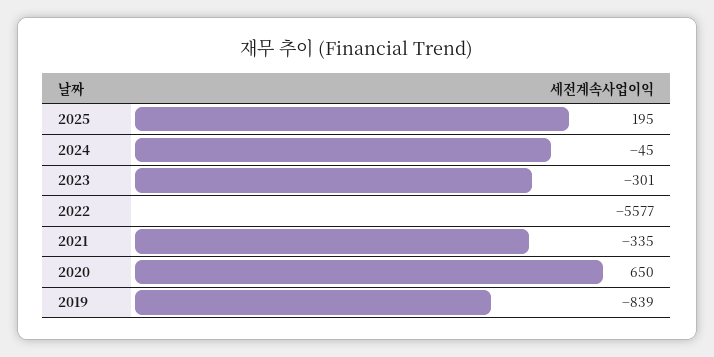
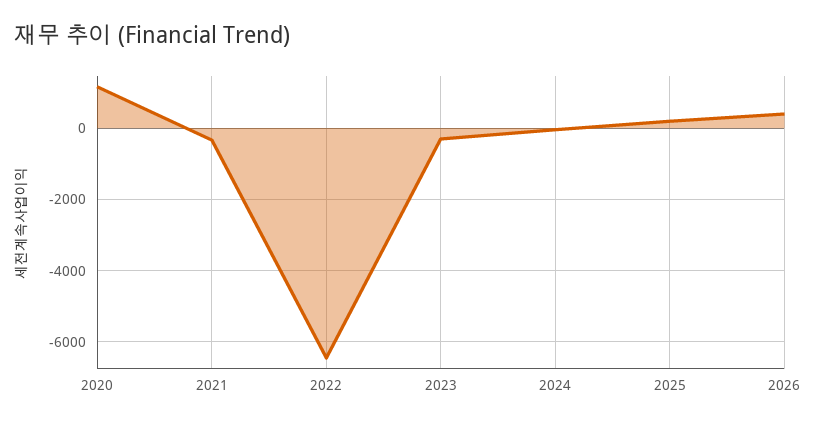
2022: -5577 -> -6400
2020: 650 -> 1200
2019: -839 -> none
2026: none -> 400

